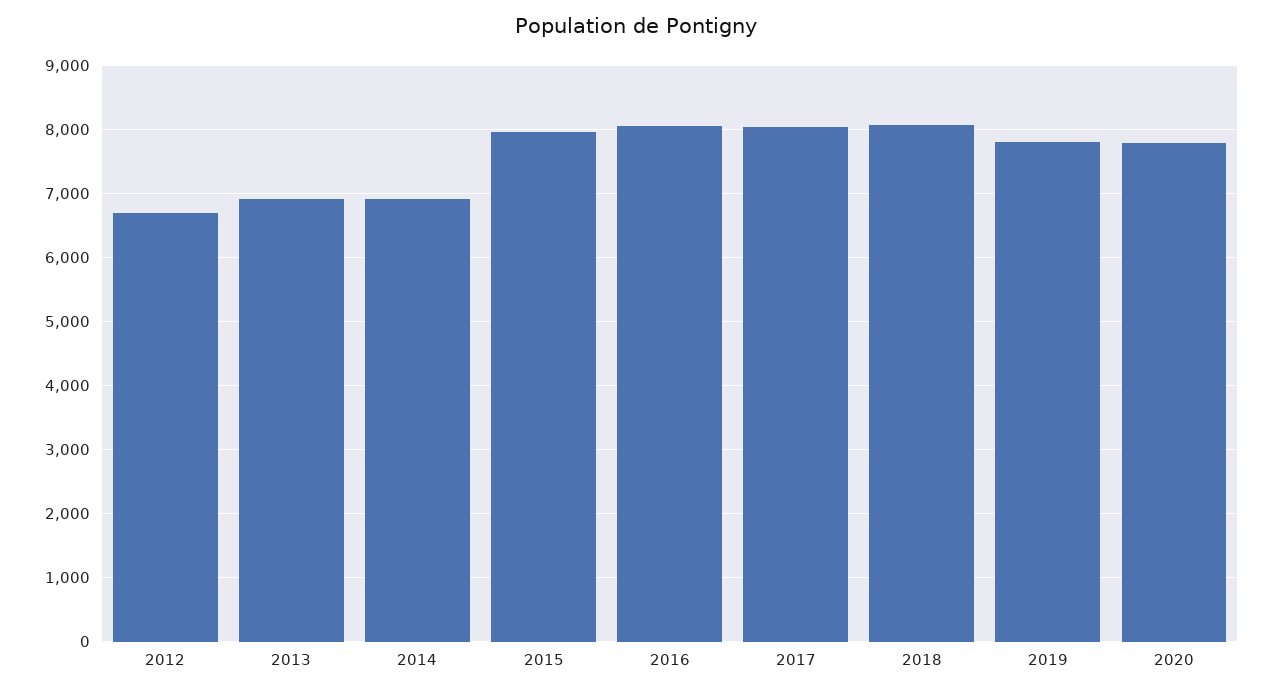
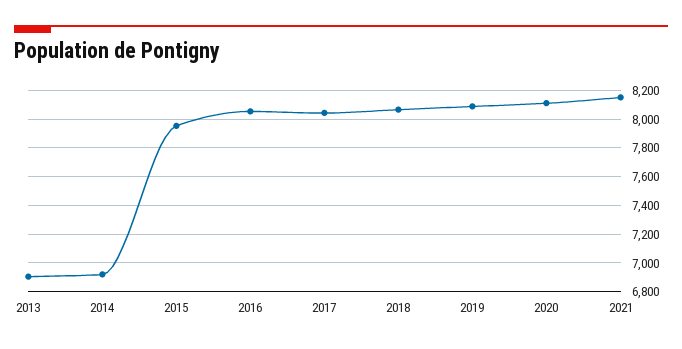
2012: 6700 -> none
2019: 7800 -> 8100
2020: 7800 -> 8100
2021: none -> 8150

